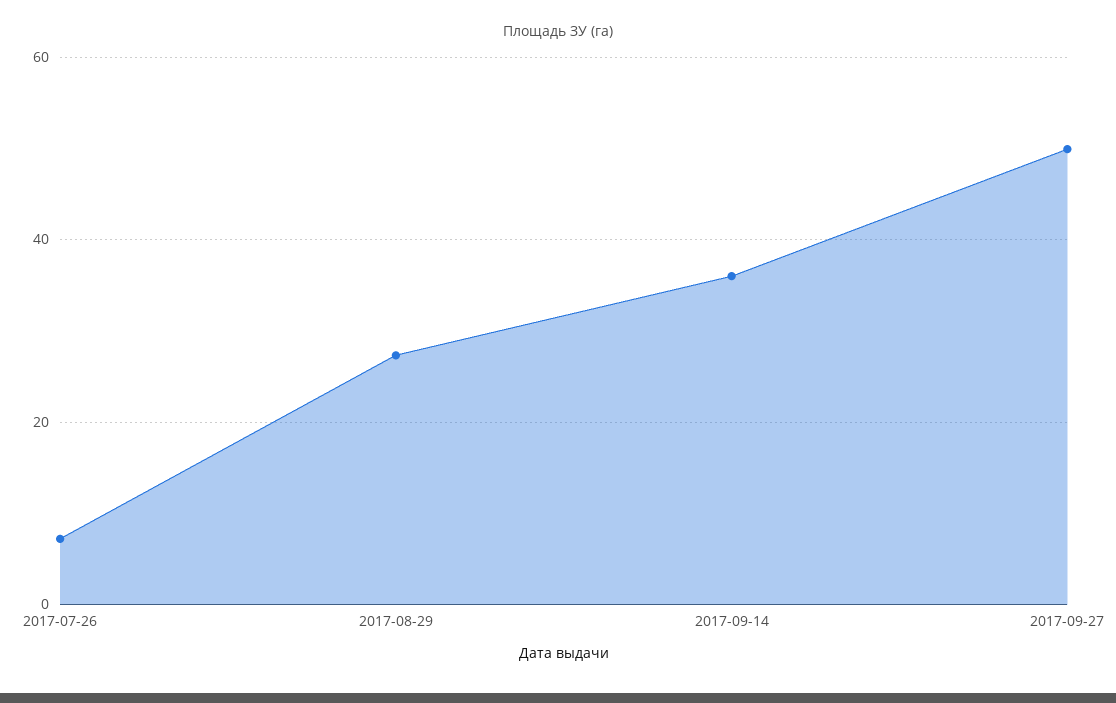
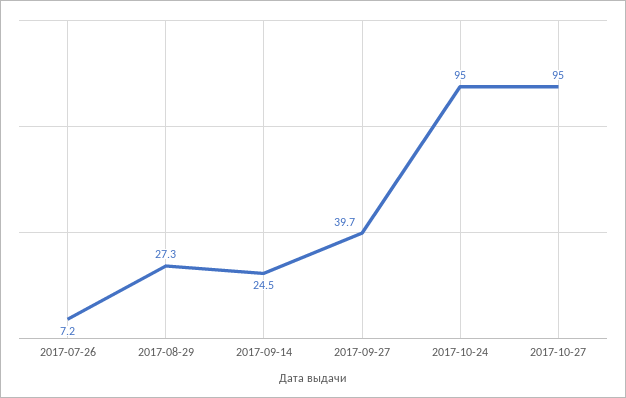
2017-09-14: 36 -> 24.5
2017-09-27: 50 -> 39.7
2017-10-24: none -> 95
2017-10-27: none -> 95

